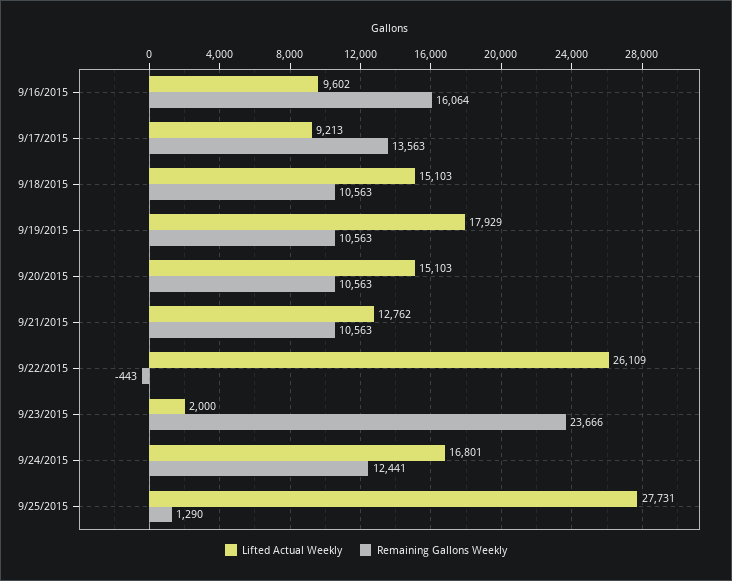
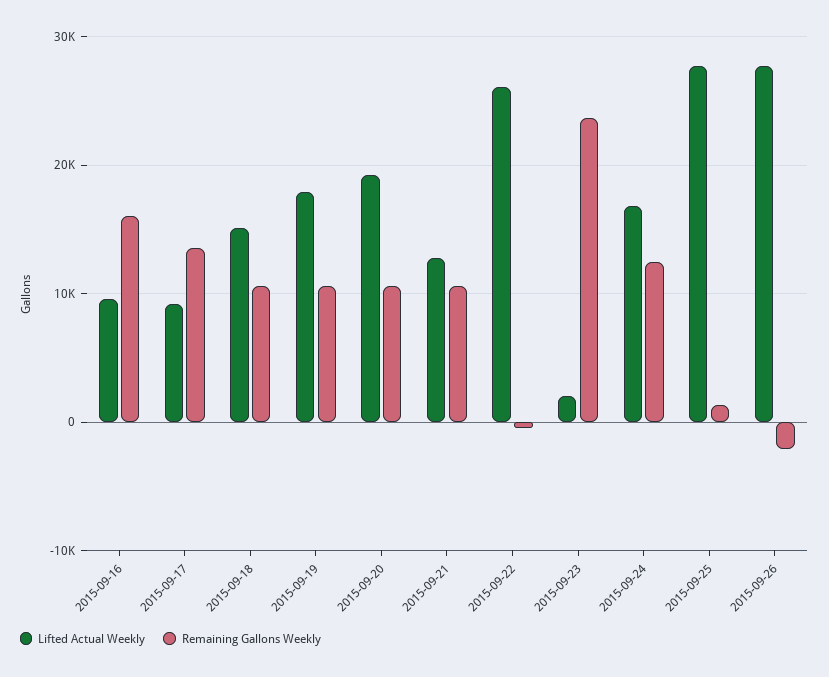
Lifted Actual Weekly, 9/20/2015: 15103 -> 19000
Lifted Actual Weekly, 2015-09-26: none -> 28000
Remaining Gallons Weekly, 2015-09-26: none -> -2000

